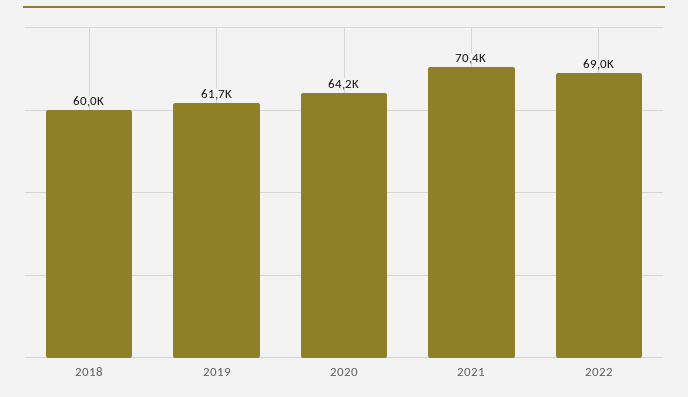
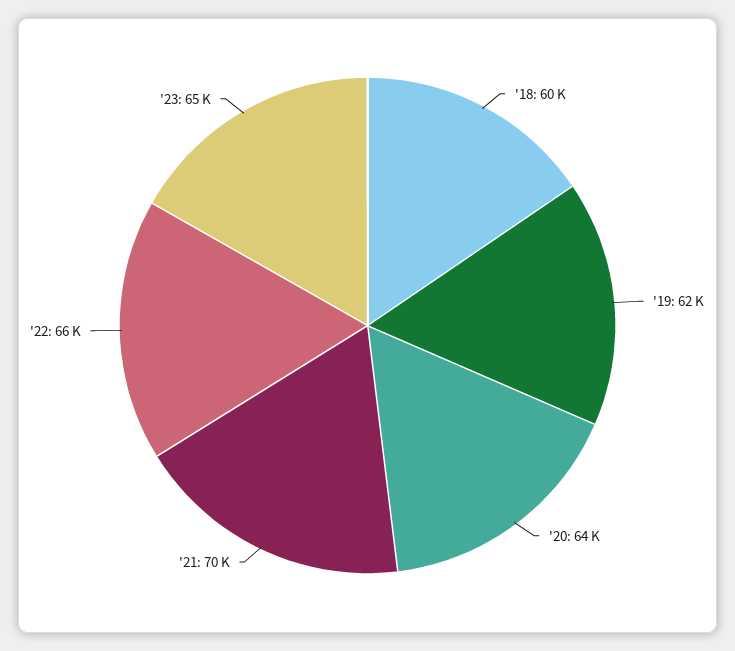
2022: 69000 -> 66000
'23: none -> 65000

